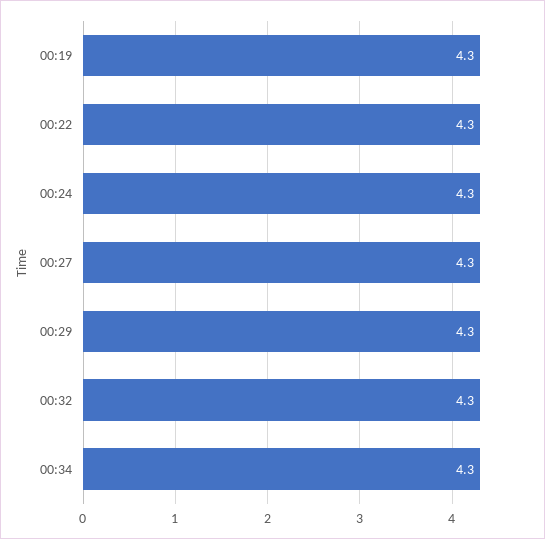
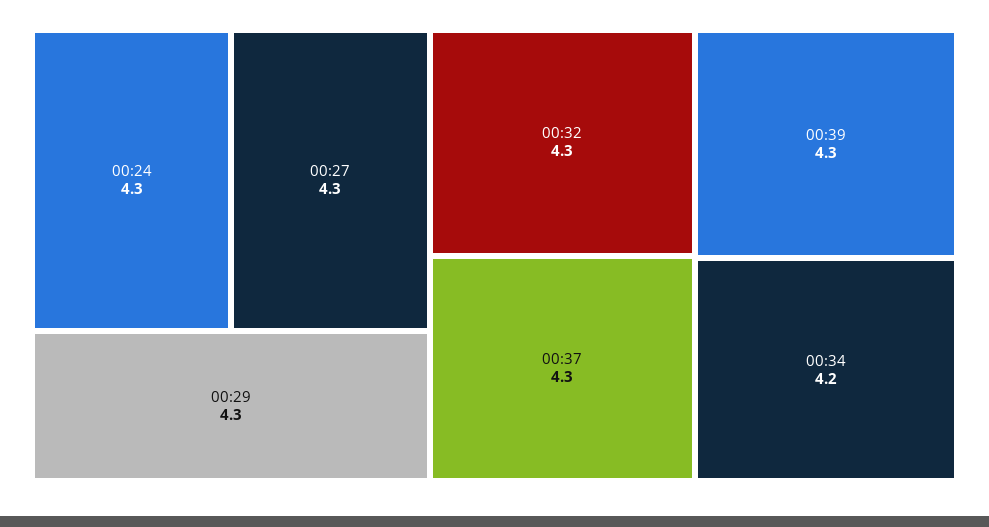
00:19: 4.3 -> none
00:22: 4.3 -> none
00:34: 4.3 -> 4.2
00:37: none -> 4.3
00:39: none -> 4.3

